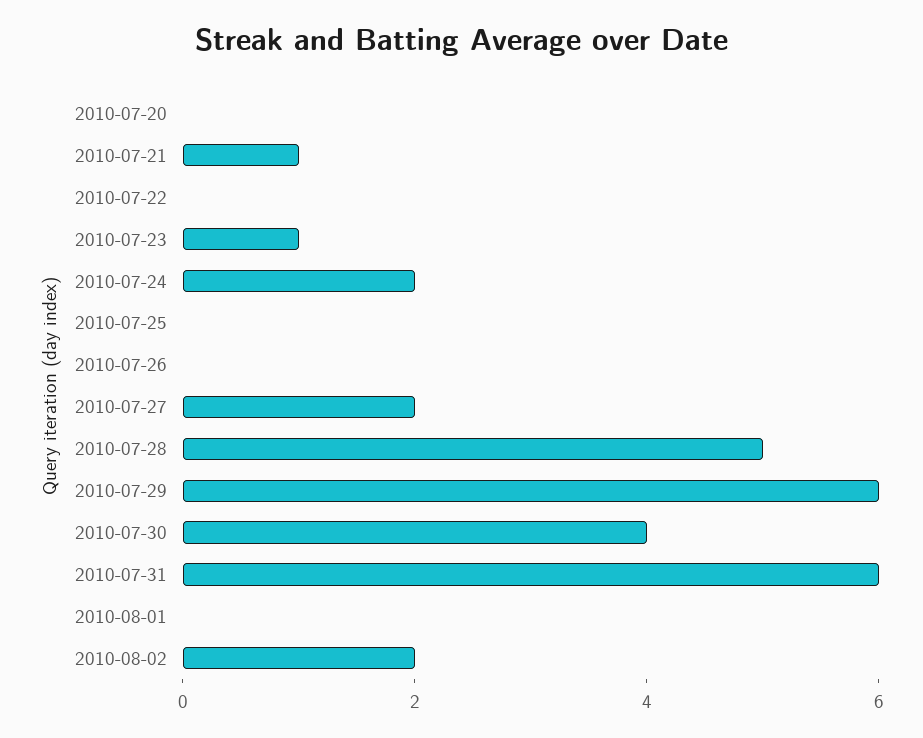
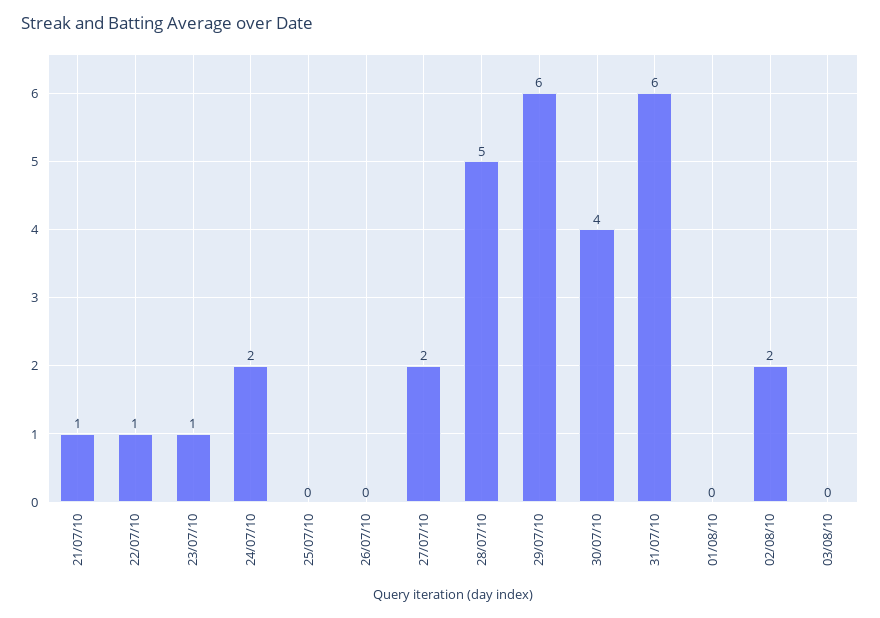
2010-07-20: 0 -> none
2010-07-22: 0 -> 1
03/08/10: none -> 0

